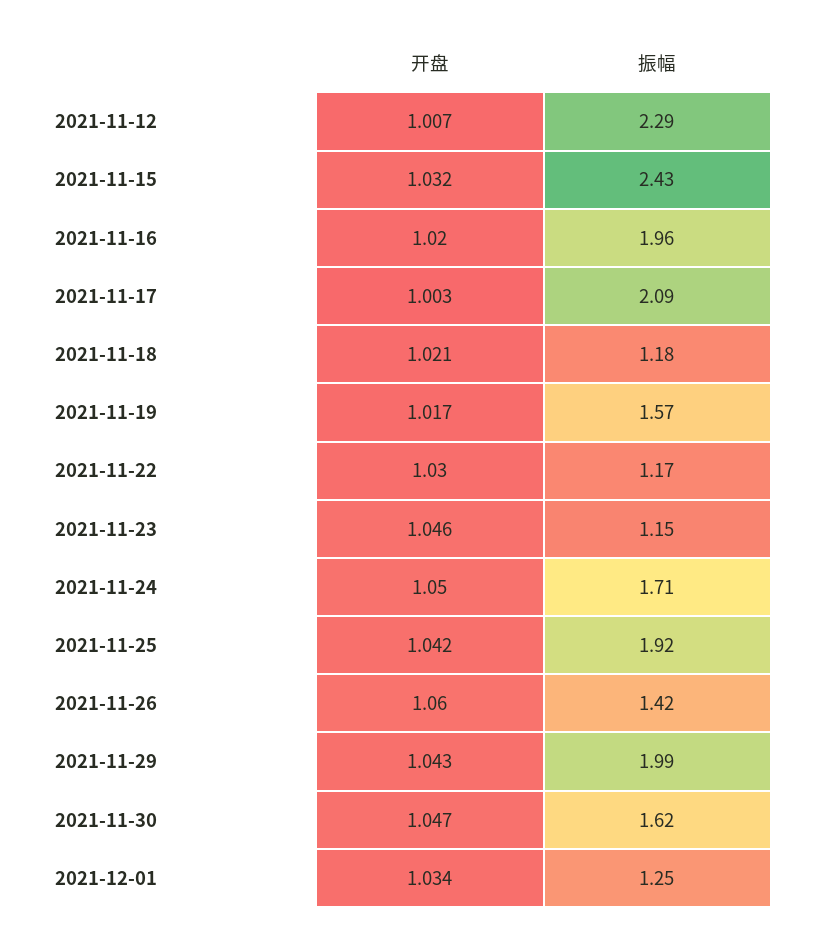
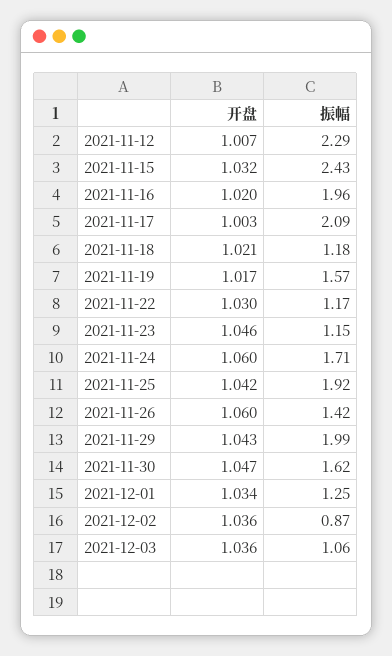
开盘, 2021-11-24: 1.05 -> 1.06
开盘, 2021-12-02: none -> 1.036
振幅, 2021-12-02: none -> 0.87
开盘, 2021-12-03: none -> 1.036
振幅, 2021-12-03: none -> 1.06

